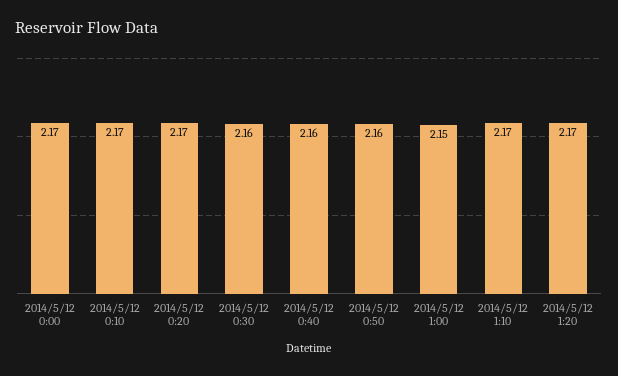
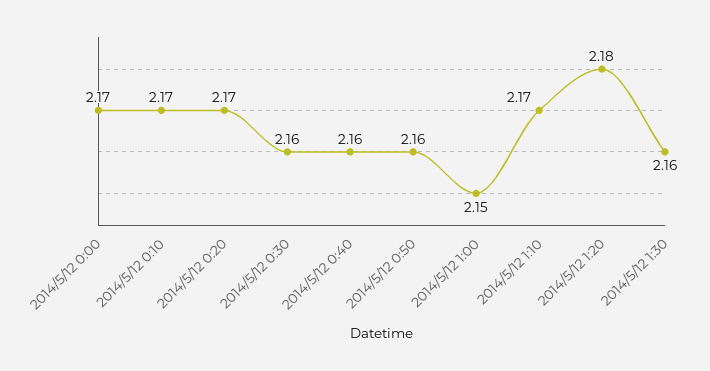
2014/5/12 1:20: 2.17 -> 2.18
2014/5/12 1:30: none -> 2.16

